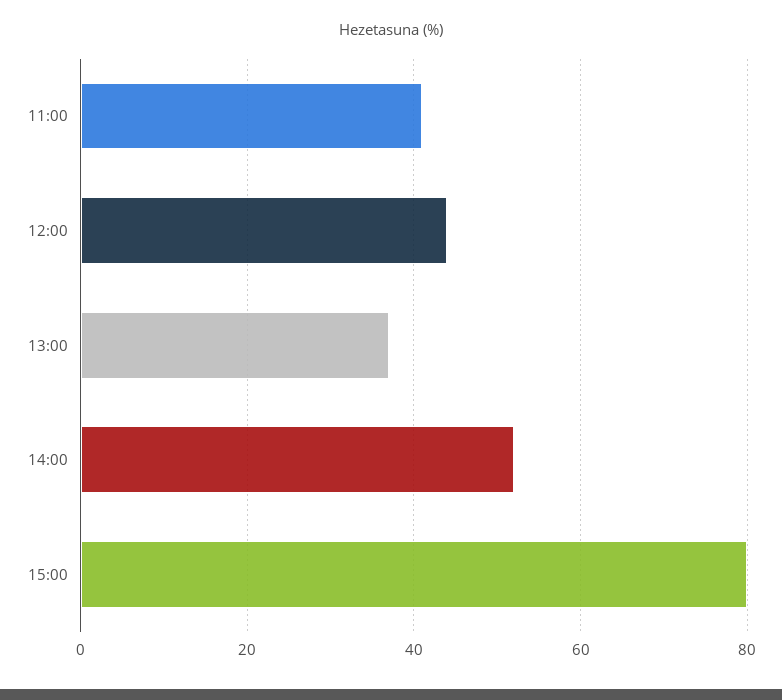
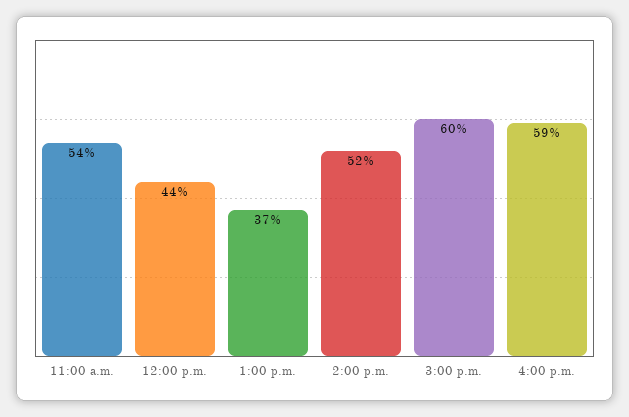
11:00: 40 -> 54
15:00: 80 -> 60
4:00 p.m.: none -> 59

